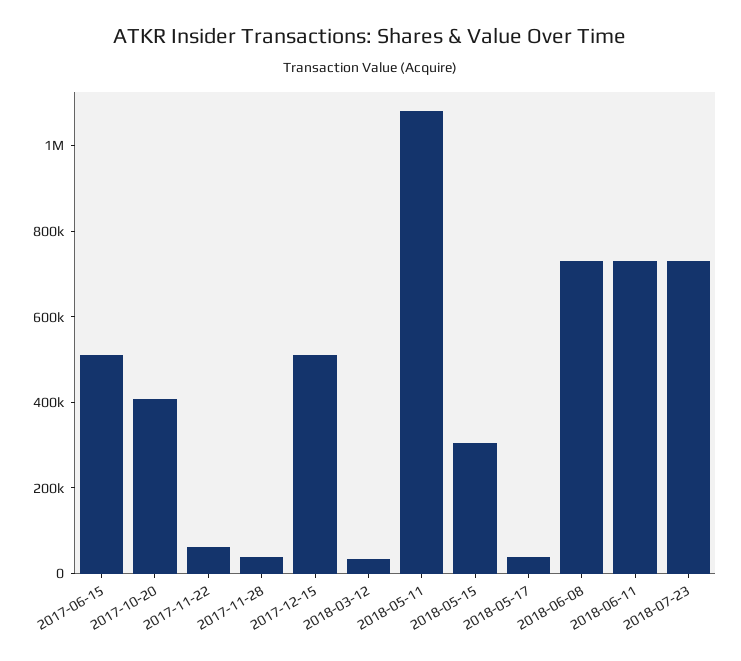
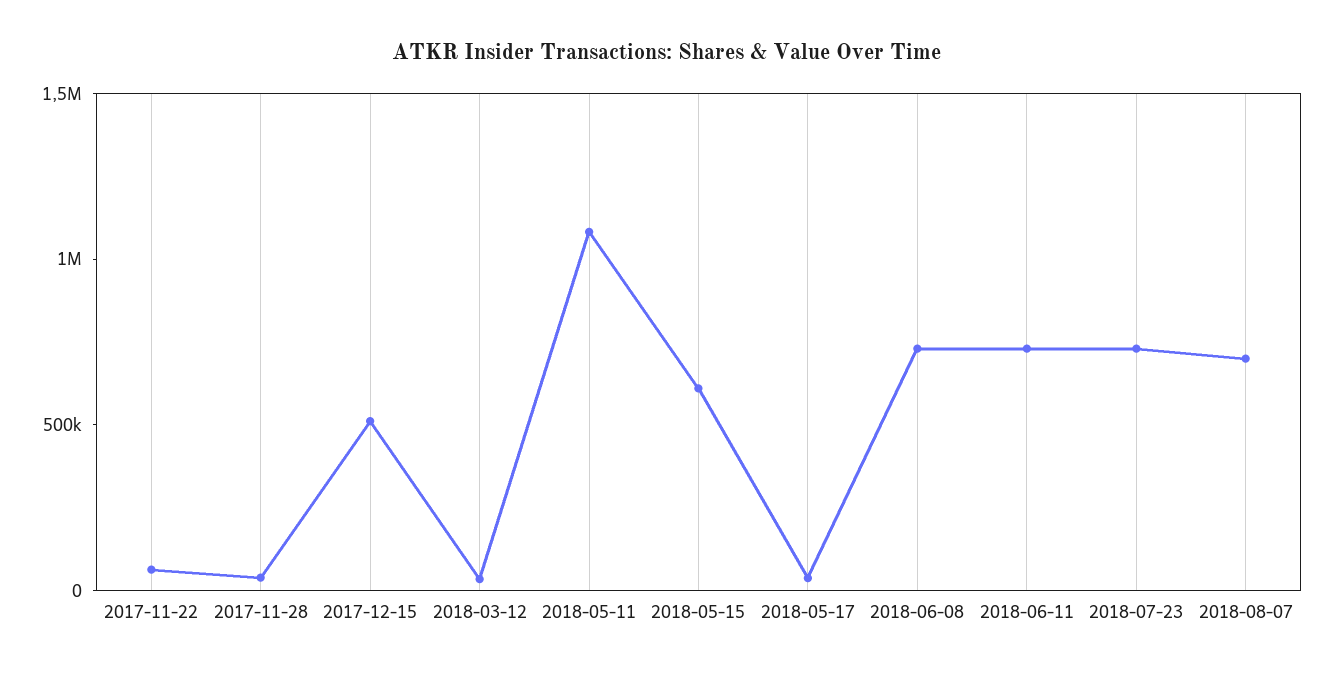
2017-06-15: 500000 -> none
2017-10-20: 400000 -> none
2018-05-15: 300000 -> 600000
2018-08-07: none -> 700000

